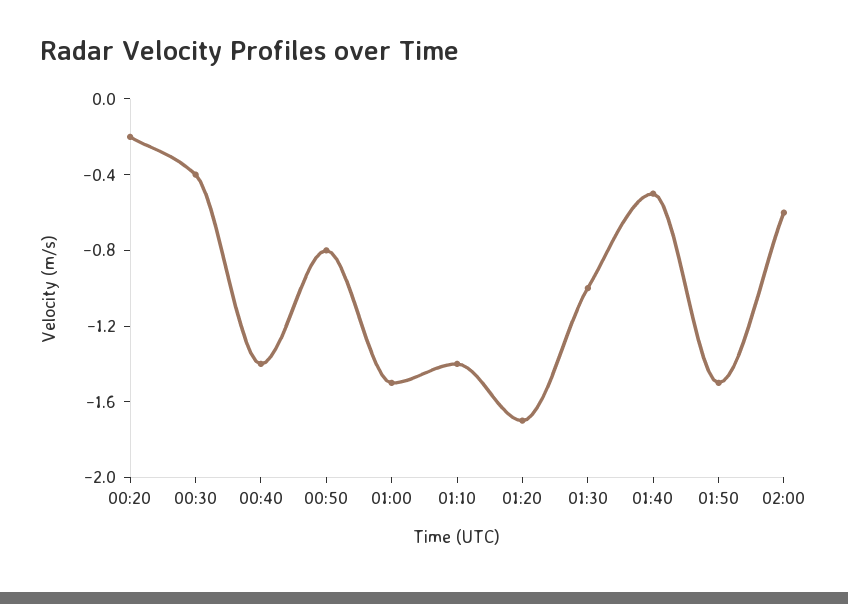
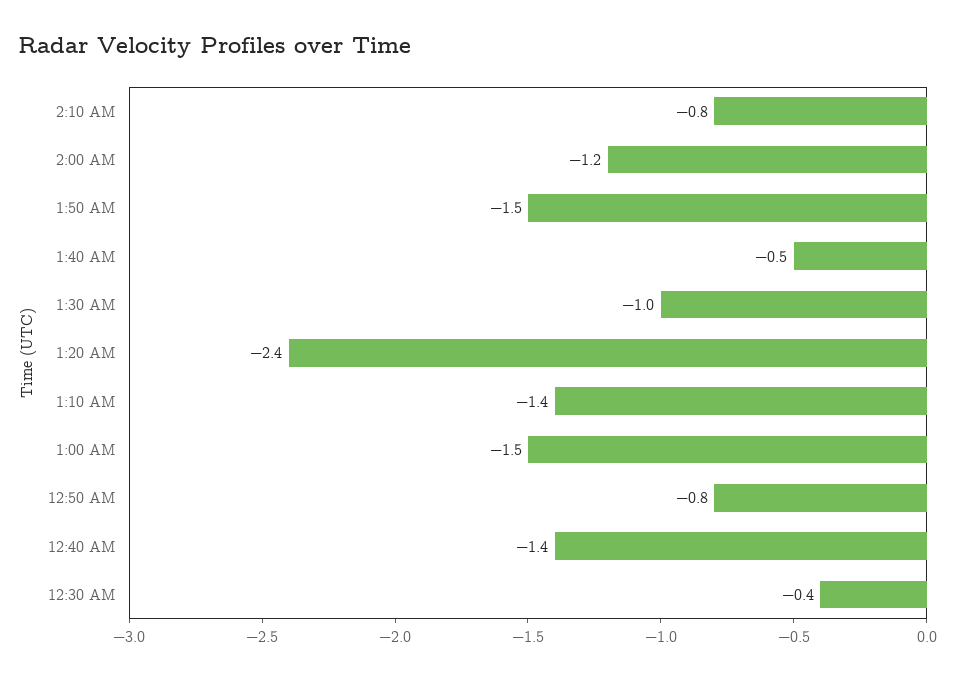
00:20: -0.2 -> none
01:20: -1.7 -> -2.4
02:00: -0.6 -> -1.2
2:10 AM: none -> -0.8

